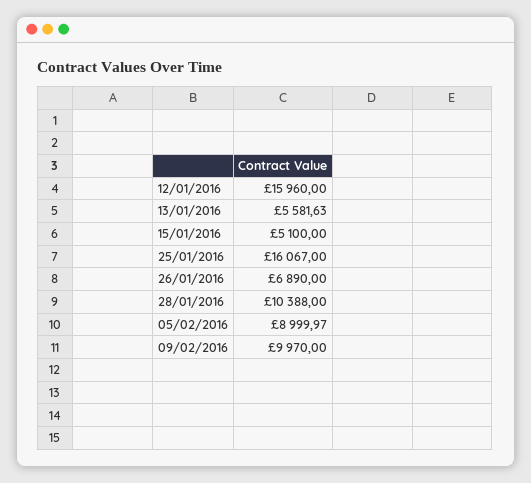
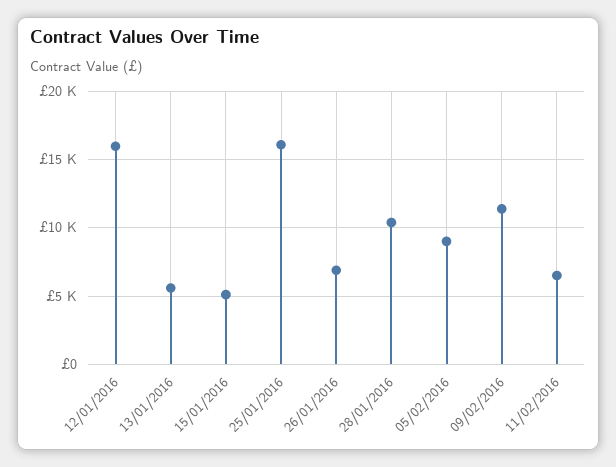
09/02/2016: 9970 -> 11500
11/02/2016: none -> 6500

